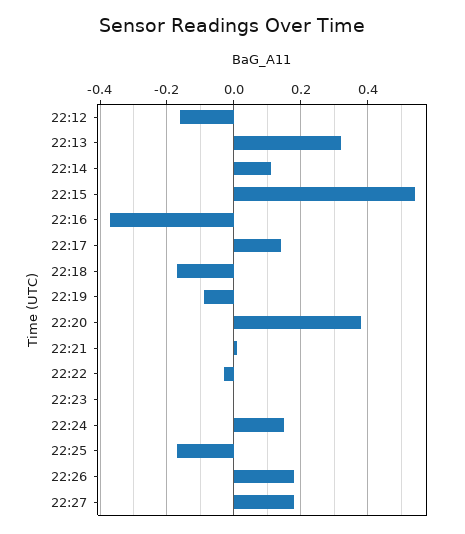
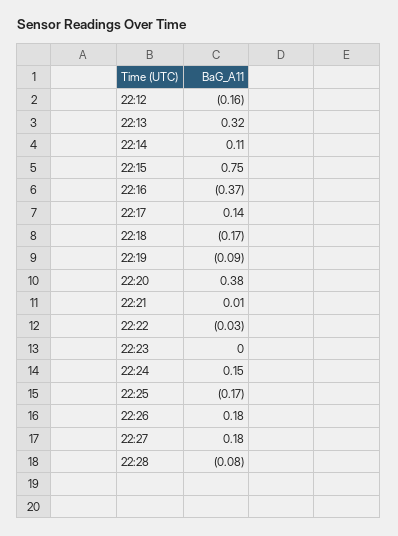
22:15: 0.55 -> 0.75
22:28: none -> -0.08

